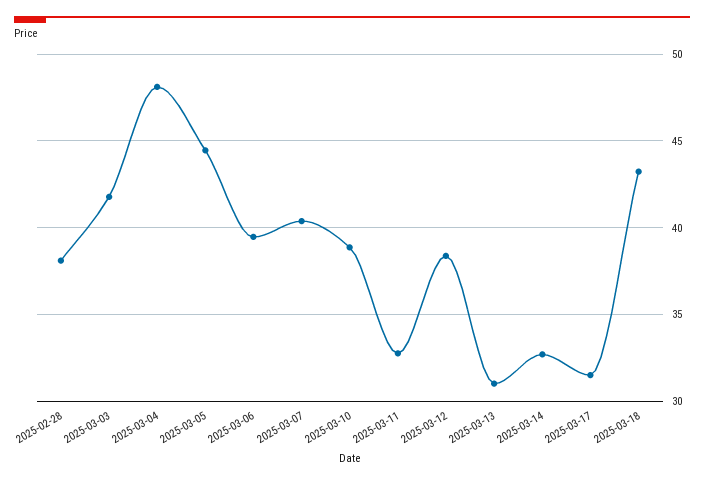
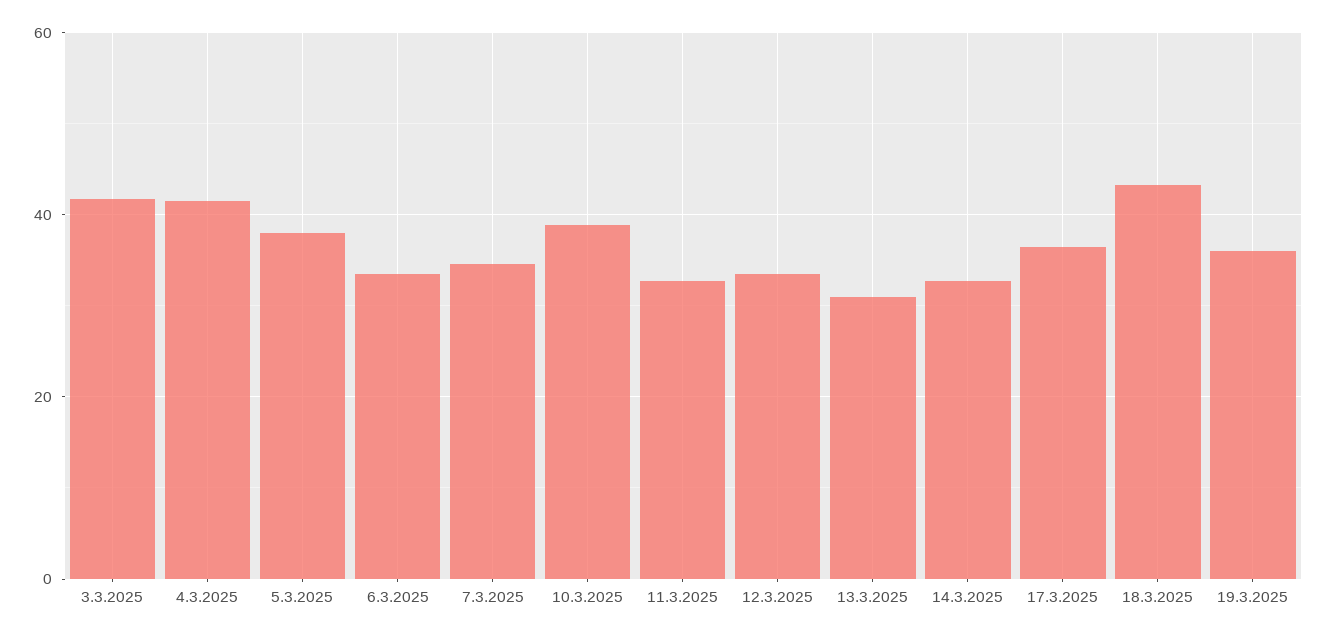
2025-02-28: 38 -> none
2025-03-04: 48 -> 42
2025-03-05: 44.5 -> 38
2025-03-06: 39.5 -> 34
2025-03-07: 40.5 -> 34
2025-03-12: 38.5 -> 34
2025-03-17: 31.5 -> 36
19.3.2025: none -> 36

